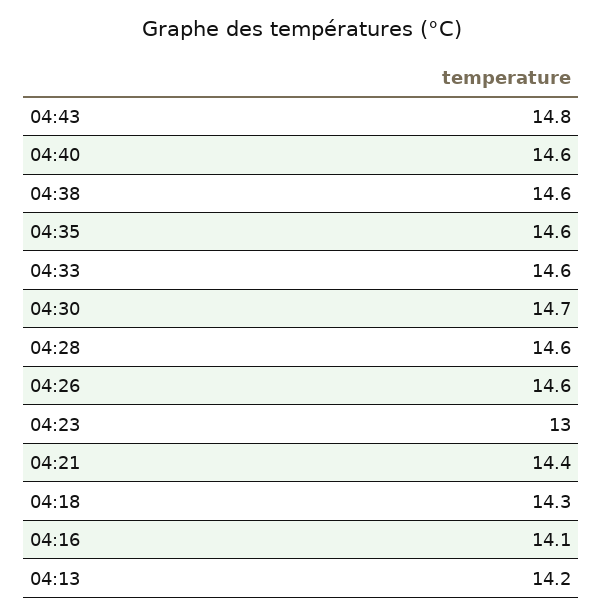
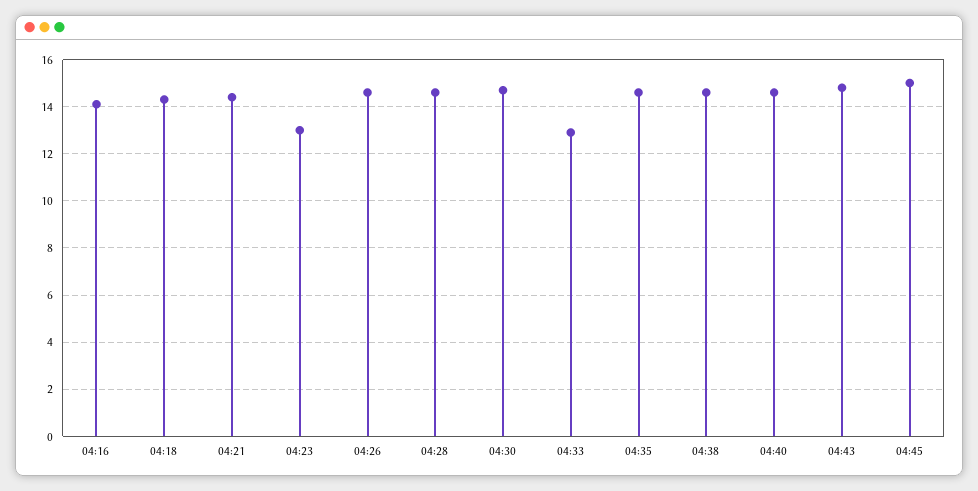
04:33: 14.6 -> 13
04:13: 14.2 -> none
04:45: none -> 15

